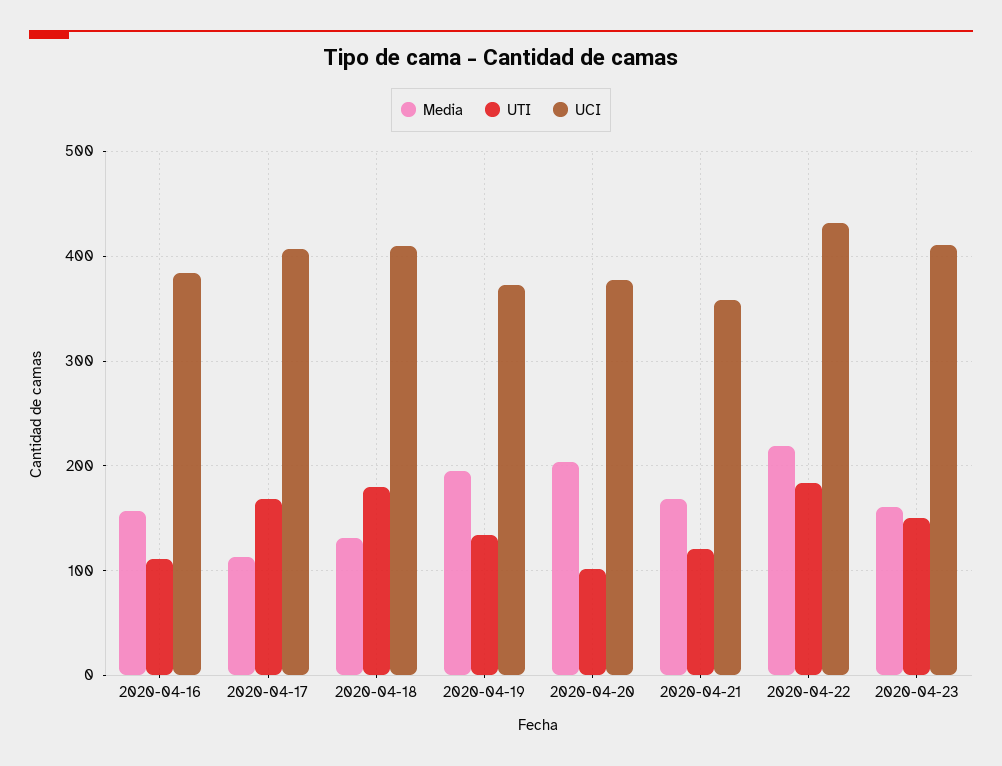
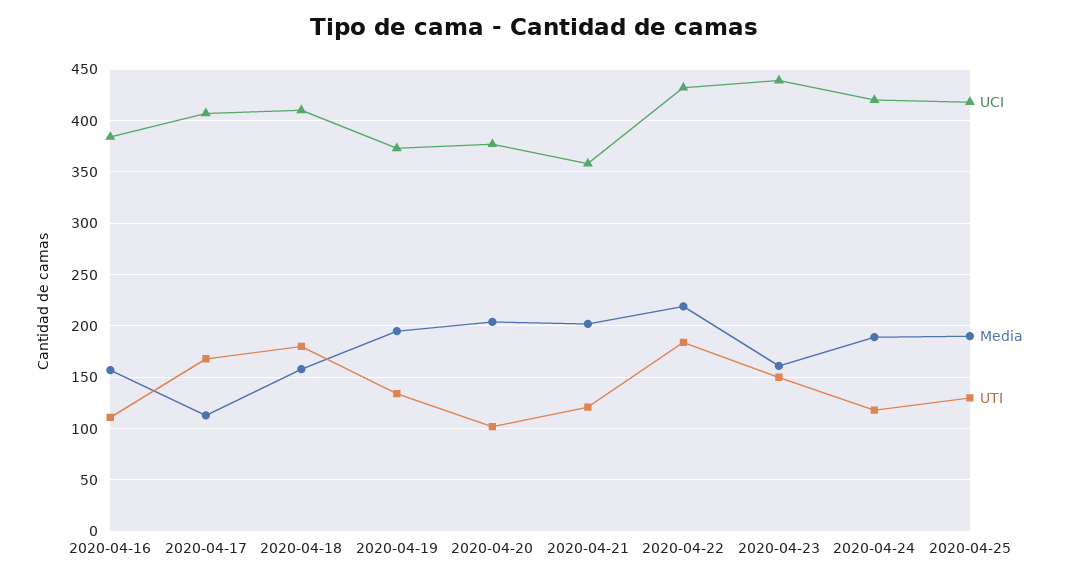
Media, 2020-04-18: 130 -> 160
Media, 2020-04-21: 170 -> 200
UCI, 2020-04-23: 410 -> 440
UCI, 2020-04-24: none -> 420
Media, 2020-04-24: none -> 190
UTI, 2020-04-24: none -> 120
UCI, 2020-04-25: none -> 420
Media, 2020-04-25: none -> 190
UTI, 2020-04-25: none -> 130

